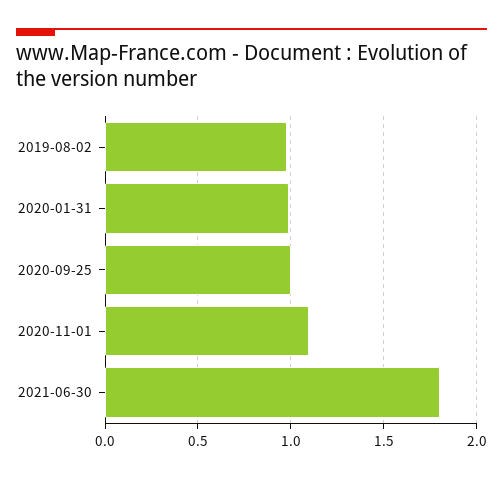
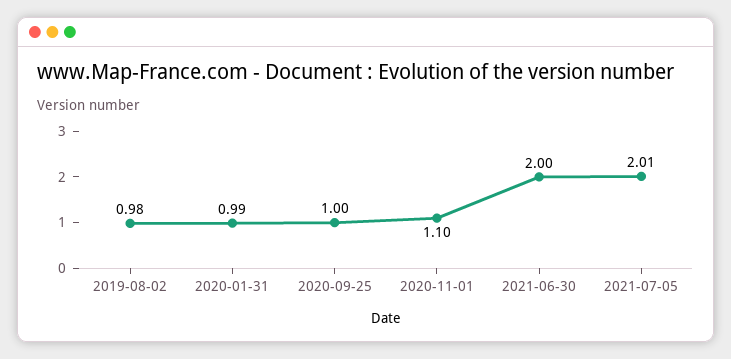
2021-06-30: 1.8 -> 2
2021-07-05: none -> 2.01

